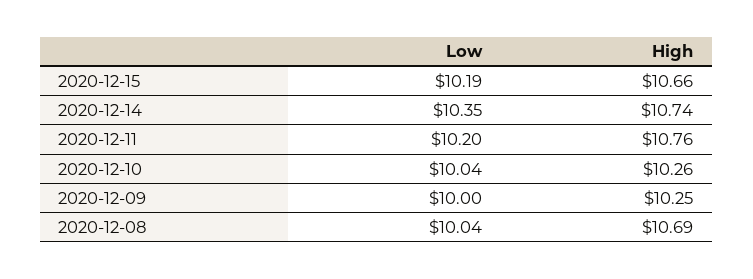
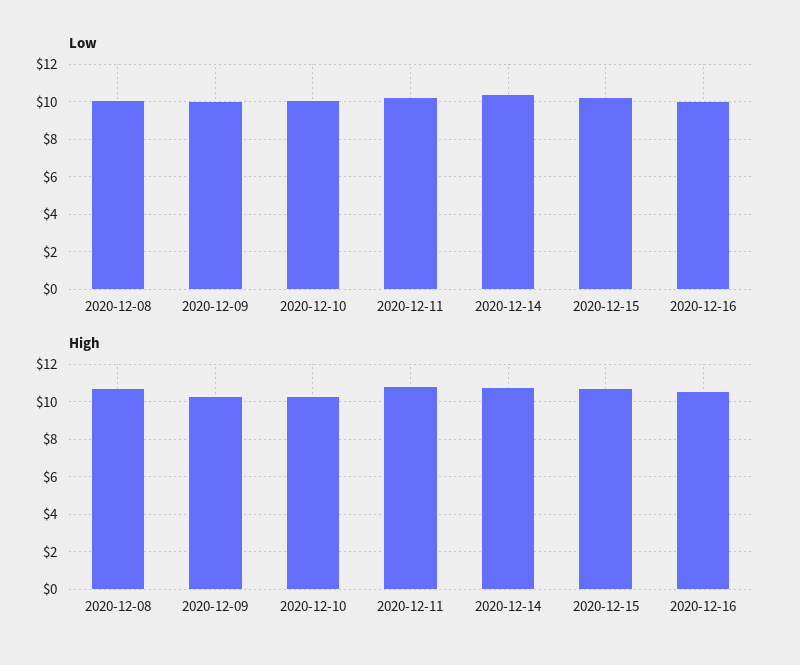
Low, 2020-12-16: none -> 10
High, 2020-12-16: none -> 10.5

